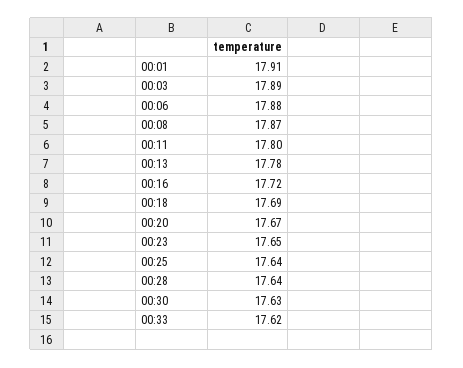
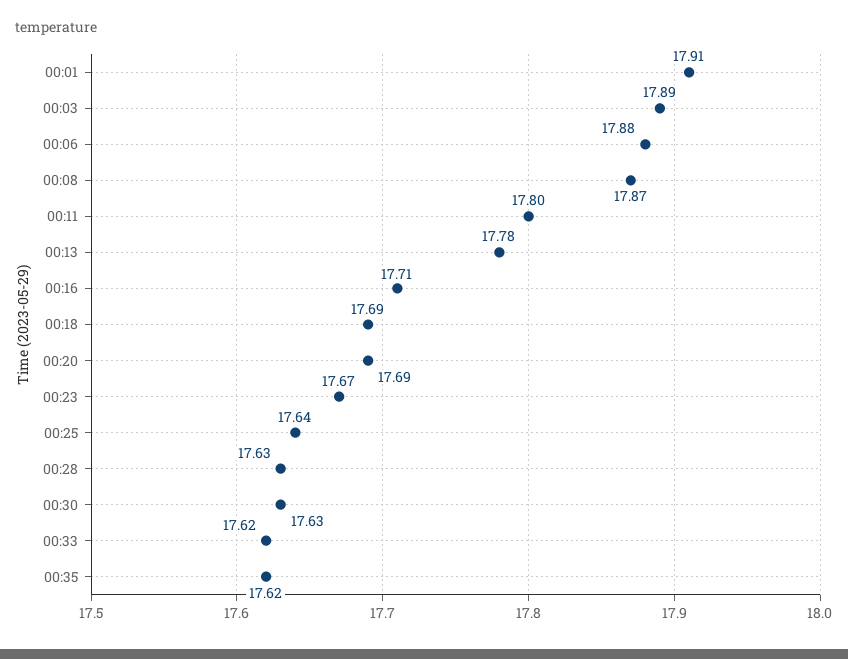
00:16: 17.72 -> 17.71
00:20: 17.67 -> 17.69
00:23: 17.65 -> 17.67
00:28: 17.64 -> 17.63
00:35: none -> 17.62

